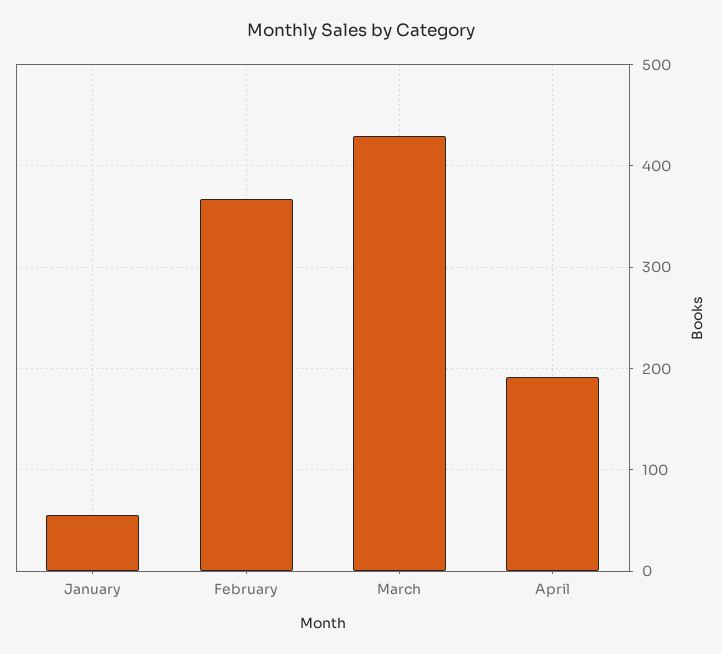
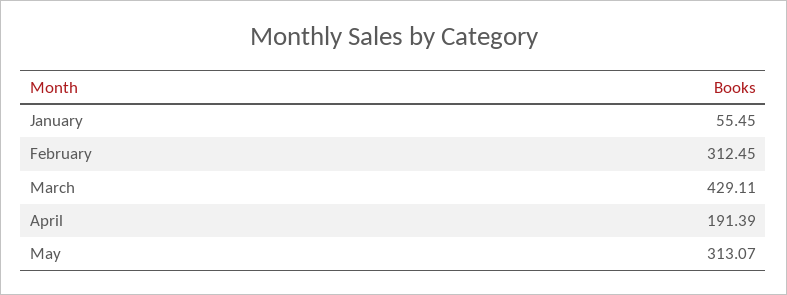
February: 370 -> 312.45
May: none -> 313.07

